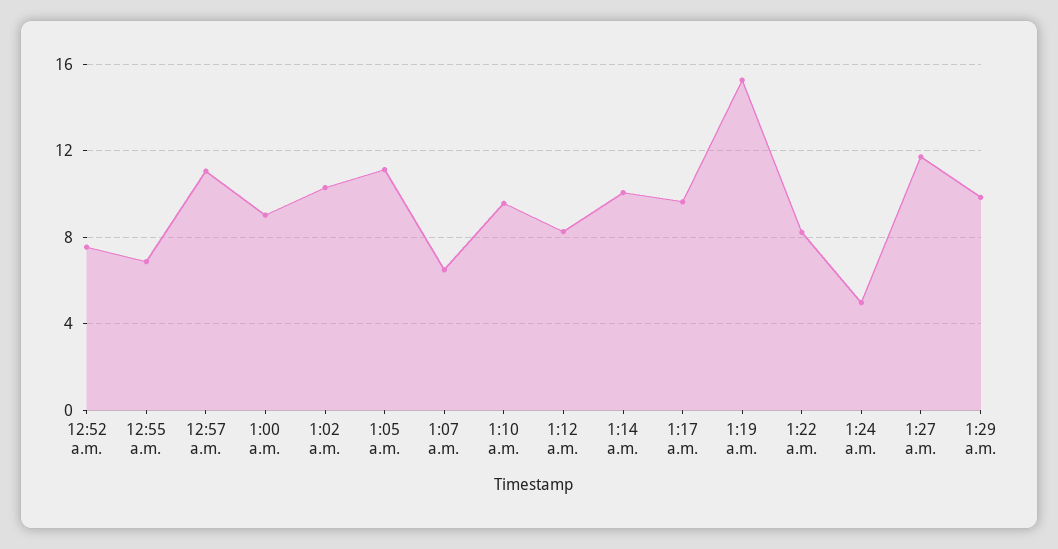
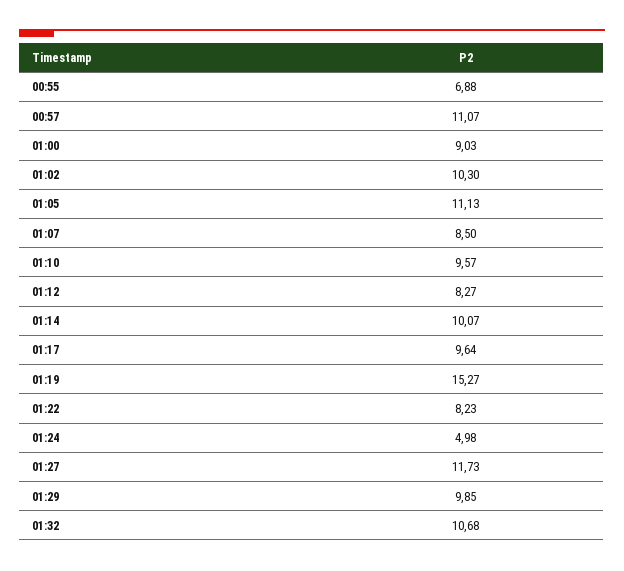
12:52 a.m.: 7.5 -> none
1:07 a.m.: 6.5 -> 8.5
01:32: none -> 10.68

